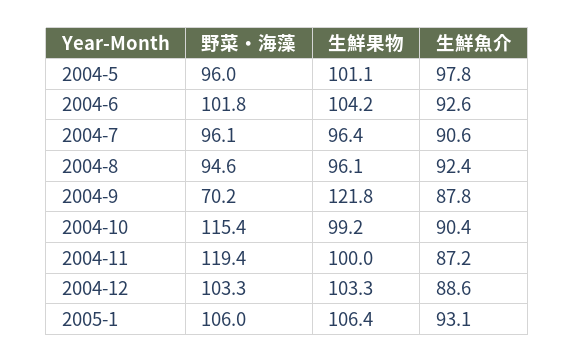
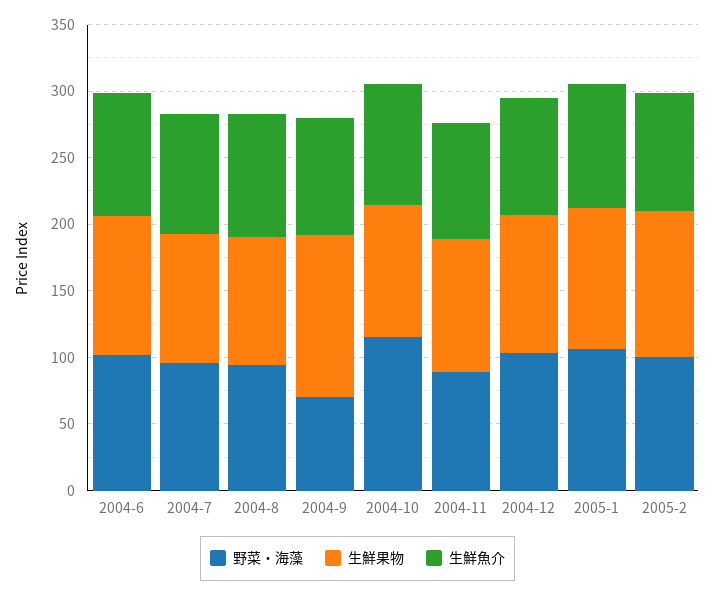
野菜・海藻, 2004-5: 96 -> none
生鮮果物, 2004-5: 101.1 -> none
生鮮魚介, 2004-5: 97.8 -> none
野菜・海藻, 2004-11: 119.4 -> 90
野菜・海藻, 2005-2: none -> 100
生鮮果物, 2005-2: none -> 110
生鮮魚介, 2005-2: none -> 90

